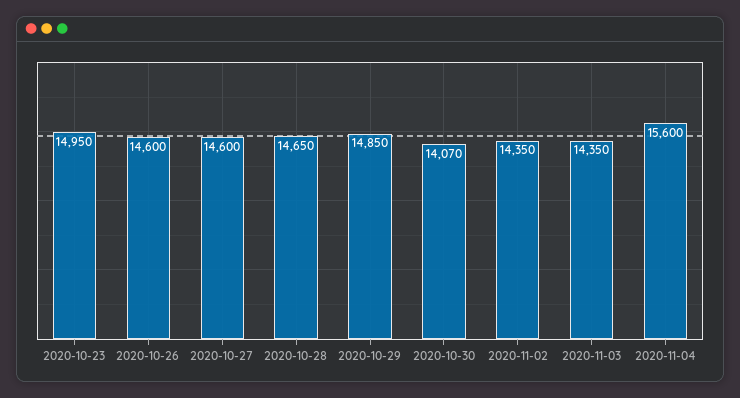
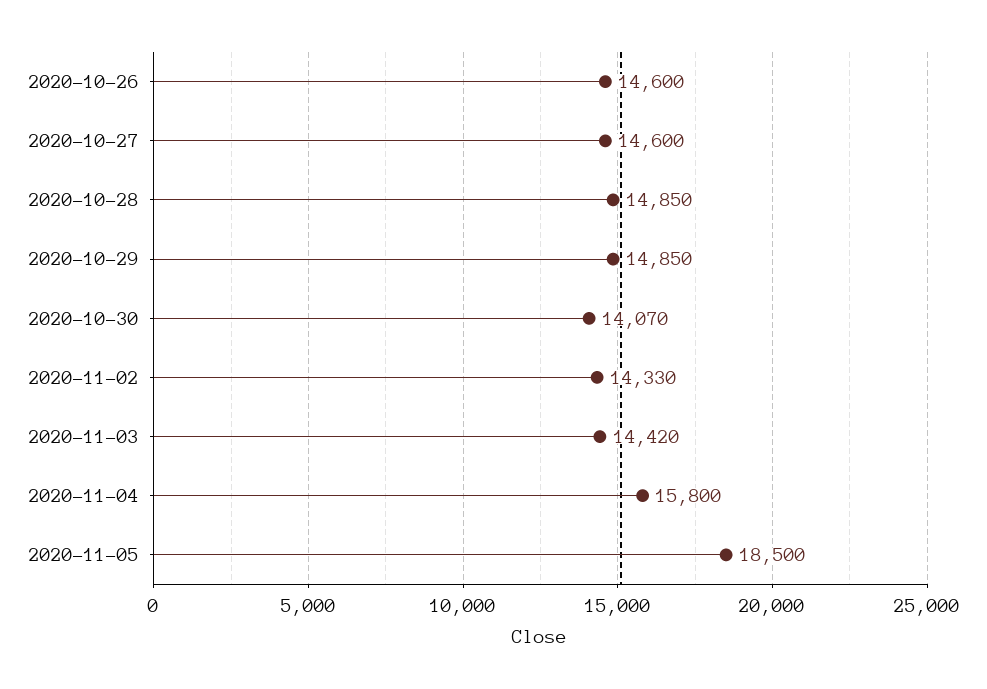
2020-10-23: 14950 -> none
2020-10-28: 14650 -> 14850
2020-11-02: 14350 -> 14330
2020-11-03: 14350 -> 14420
2020-11-04: 15600 -> 15800
2020-11-05: none -> 18500

